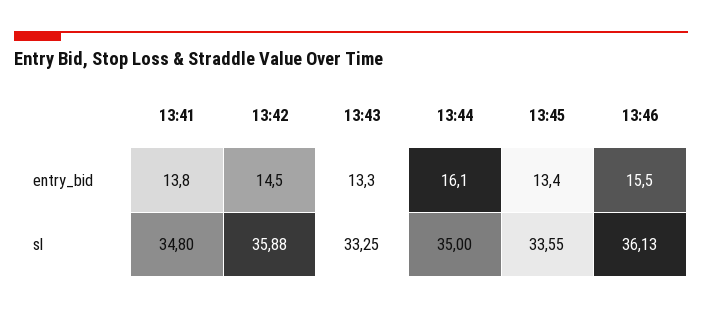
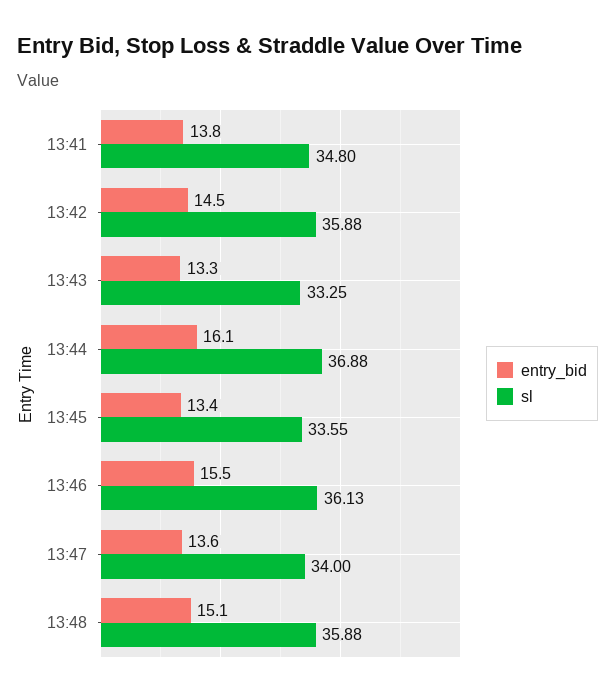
sl, 13:44: 35 -> 36.88
entry_bid, 13:47: none -> 13.6
sl, 13:47: none -> 34
entry_bid, 13:48: none -> 15.1
sl, 13:48: none -> 35.88

